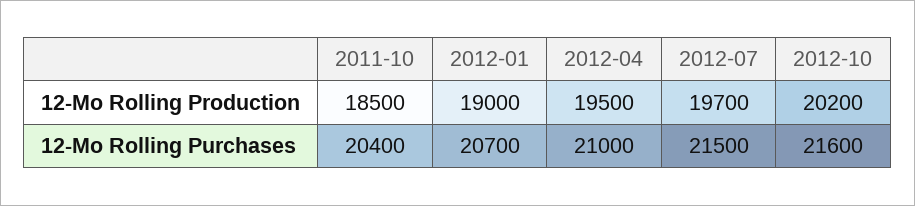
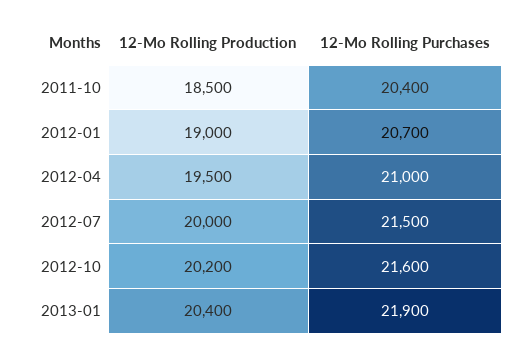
2012-07, 12-Mo Rolling Production: 19700 -> 20000
2013-01, 12-Mo Rolling Production: none -> 20400
2013-01, 12-Mo Rolling Purchases: none -> 21900

